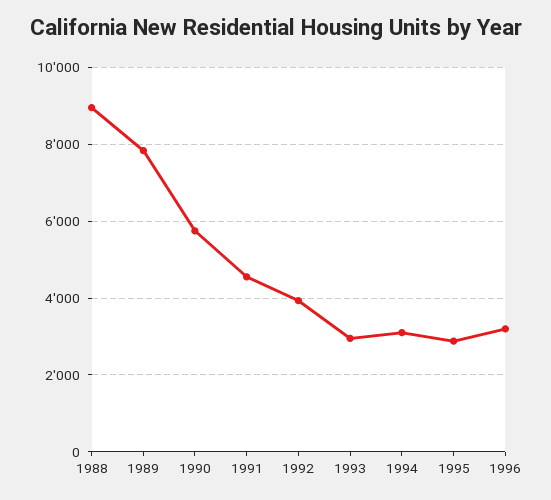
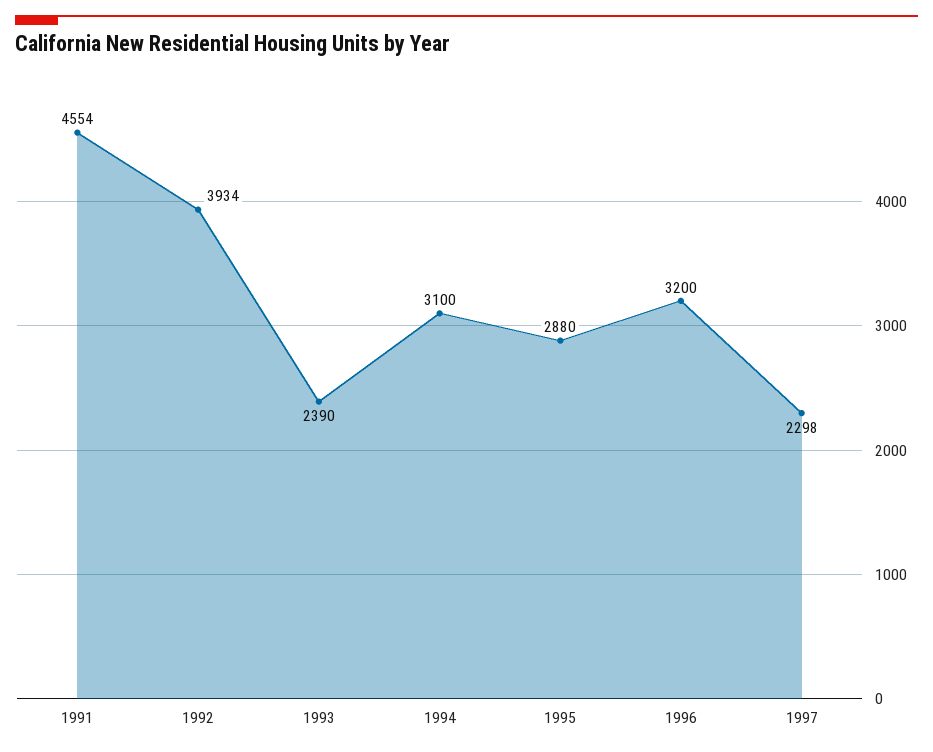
1988: 9000 -> none
1989: 7800 -> none
1990: 5800 -> none
1993: 3000 -> 2390
1997: none -> 2298

